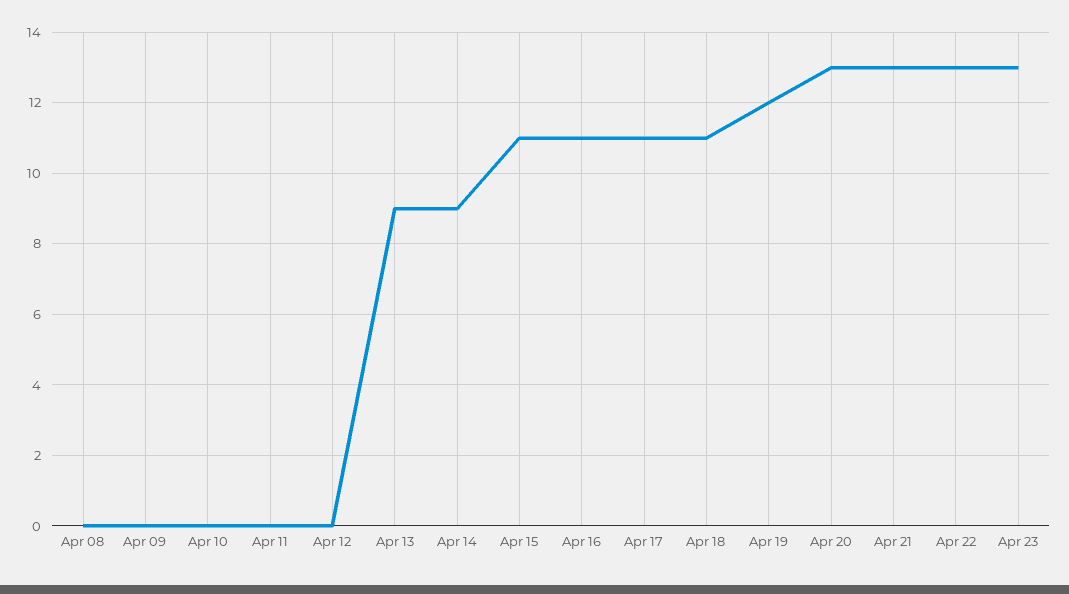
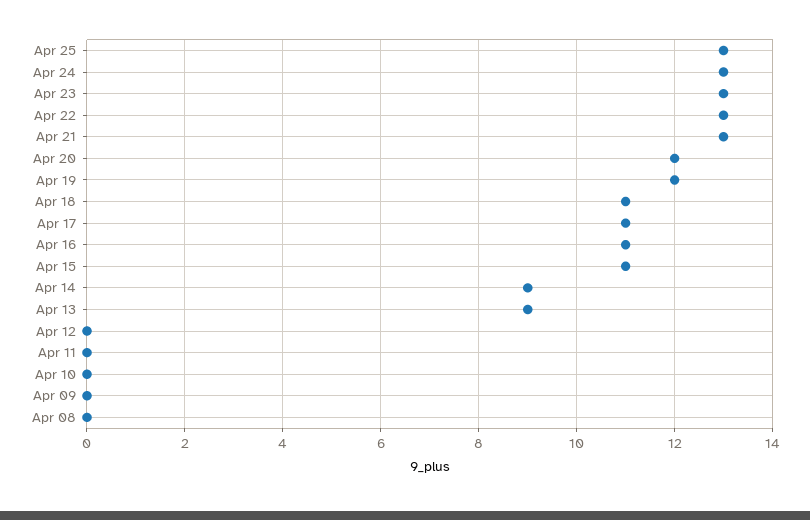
Apr 20: 13 -> 12
Apr 25: none -> 13
Apr 24: none -> 13

